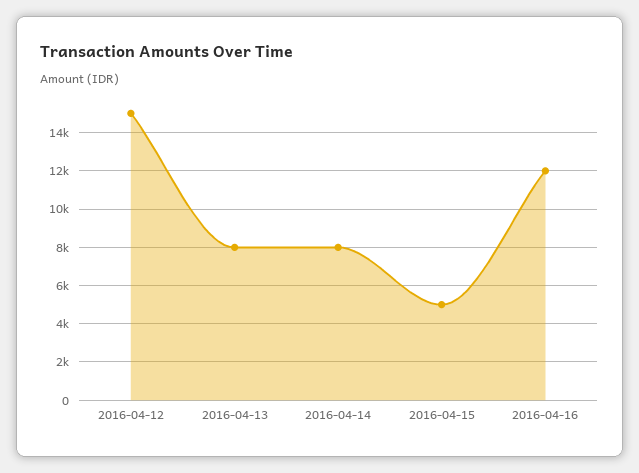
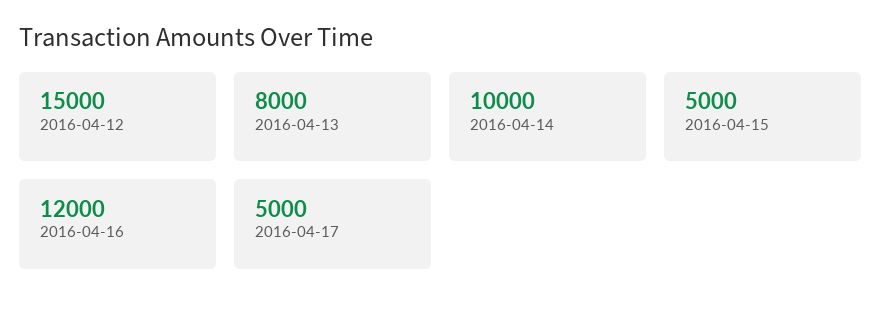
2016-04-14: 8000 -> 10000
2016-04-17: none -> 5000

